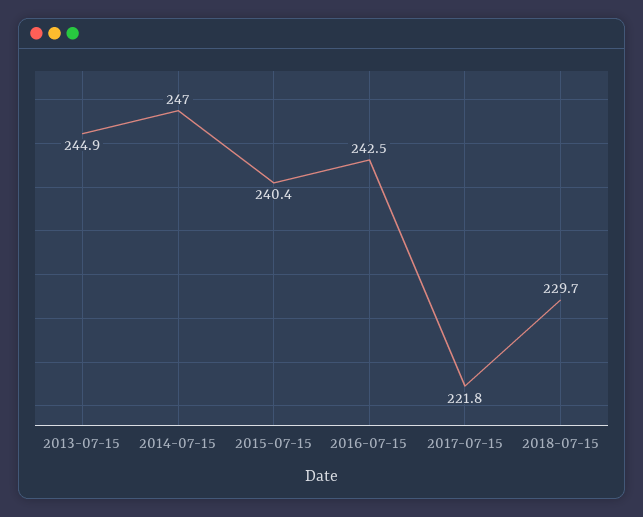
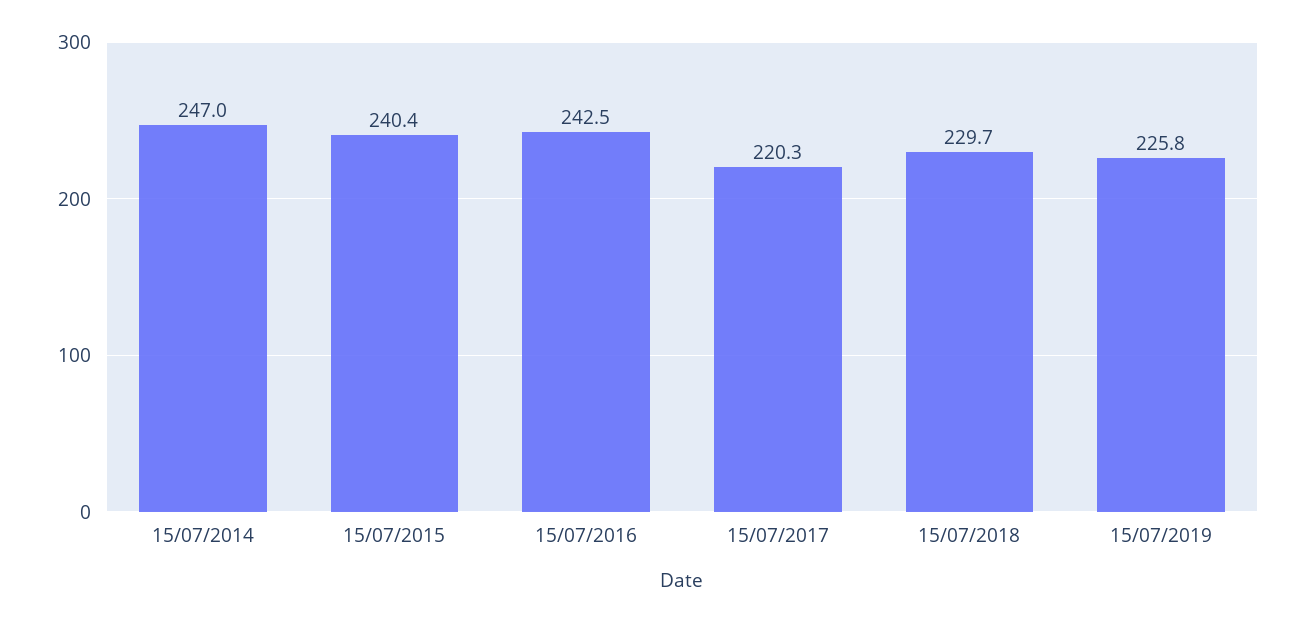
2013-07-15: 244.9 -> none
2017-07-15: 221.8 -> 220.3
15/07/2019: none -> 225.8

